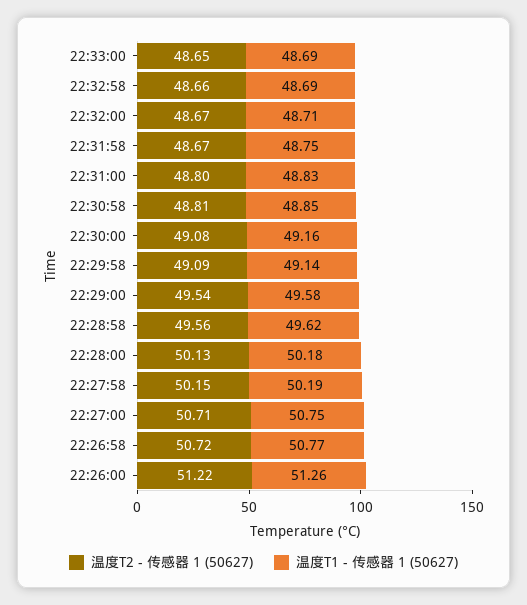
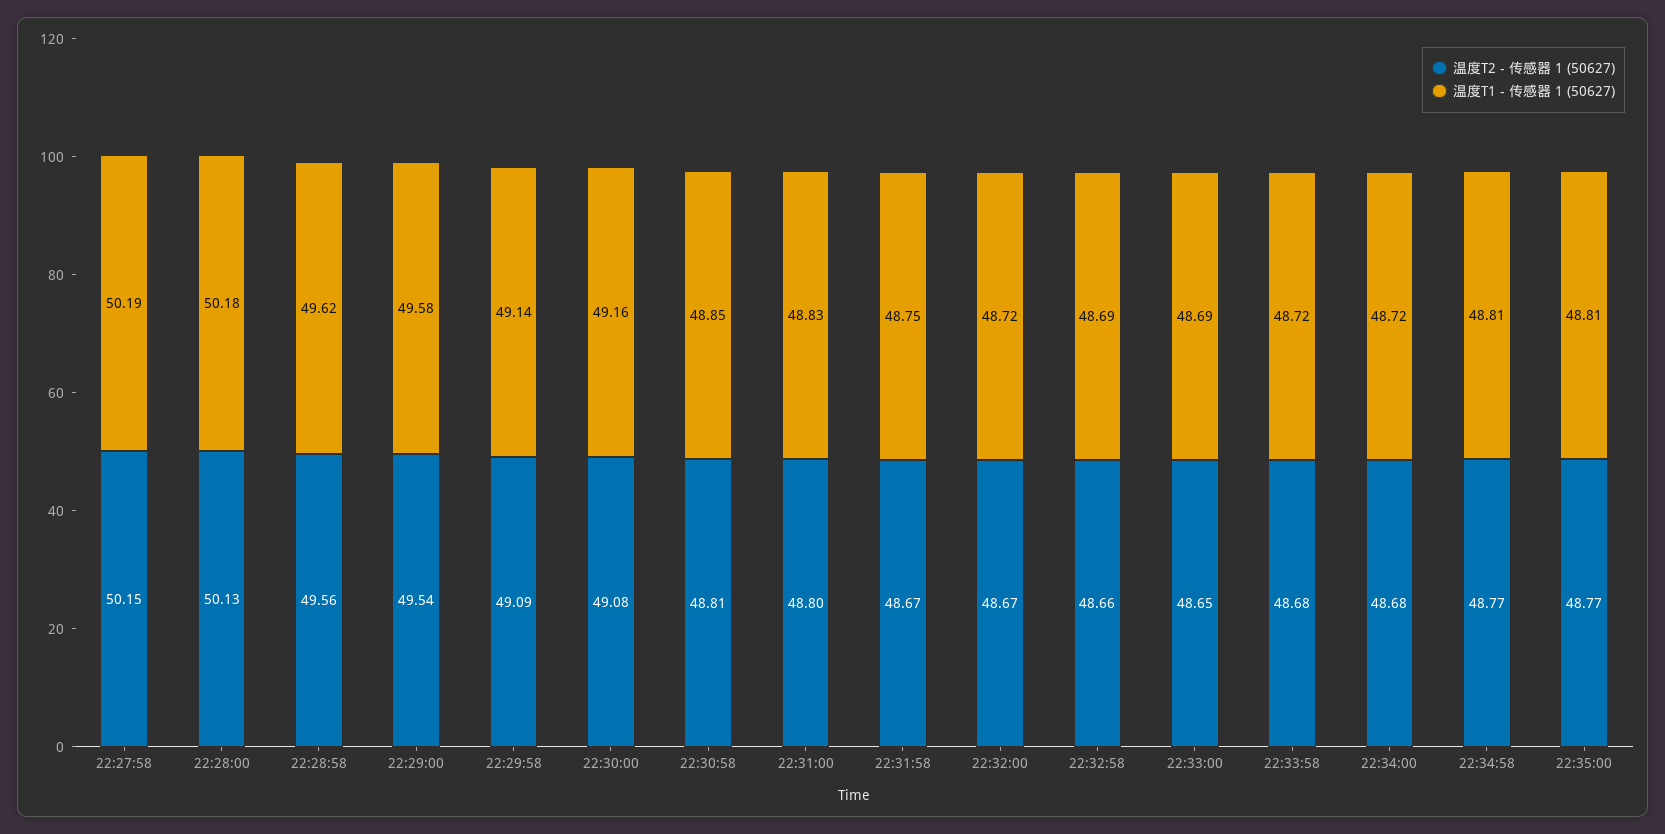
温度T1 - 传感器 1 (50627), 22:32:00: 48.71 -> 48.72
温度T2 - 传感器 1 (50627), 22:27:00: 50.71 -> none
温度T1 - 传感器 1 (50627), 22:27:00: 50.75 -> none
温度T2 - 传感器 1 (50627), 22:26:58: 50.72 -> none
温度T1 - 传感器 1 (50627), 22:26:58: 50.77 -> none
温度T2 - 传感器 1 (50627), 22:26:00: 51.22 -> none
温度T1 - 传感器 1 (50627), 22:26:00: 51.26 -> none
温度T2 - 传感器 1 (50627), 22:33:58: none -> 48.68
温度T1 - 传感器 1 (50627), 22:33:58: none -> 48.72
温度T2 - 传感器 1 (50627), 22:34:00: none -> 48.68
温度T1 - 传感器 1 (50627), 22:34:00: none -> 48.72
温度T2 - 传感器 1 (50627), 22:34:58: none -> 48.77
温度T1 - 传感器 1 (50627), 22:34:58: none -> 48.81
温度T2 - 传感器 1 (50627), 22:35:00: none -> 48.77
温度T1 - 传感器 1 (50627), 22:35:00: none -> 48.81

